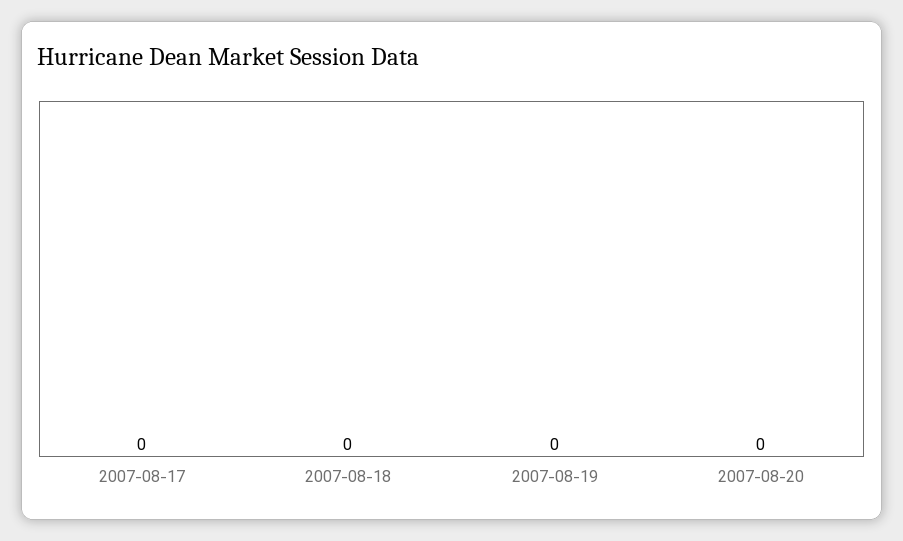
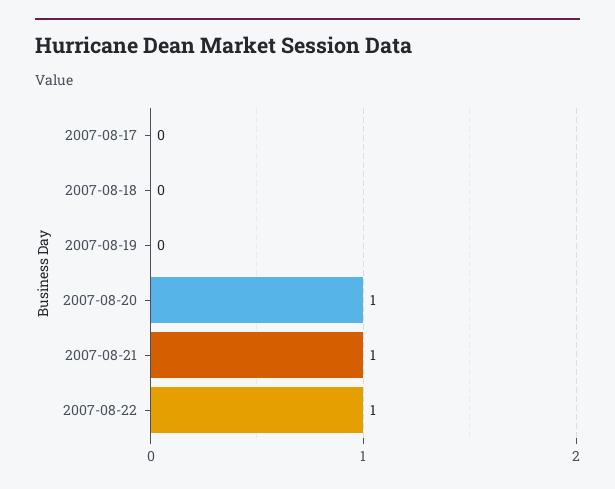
2007-08-20: 0 -> 1
2007-08-21: none -> 1
2007-08-22: none -> 1

